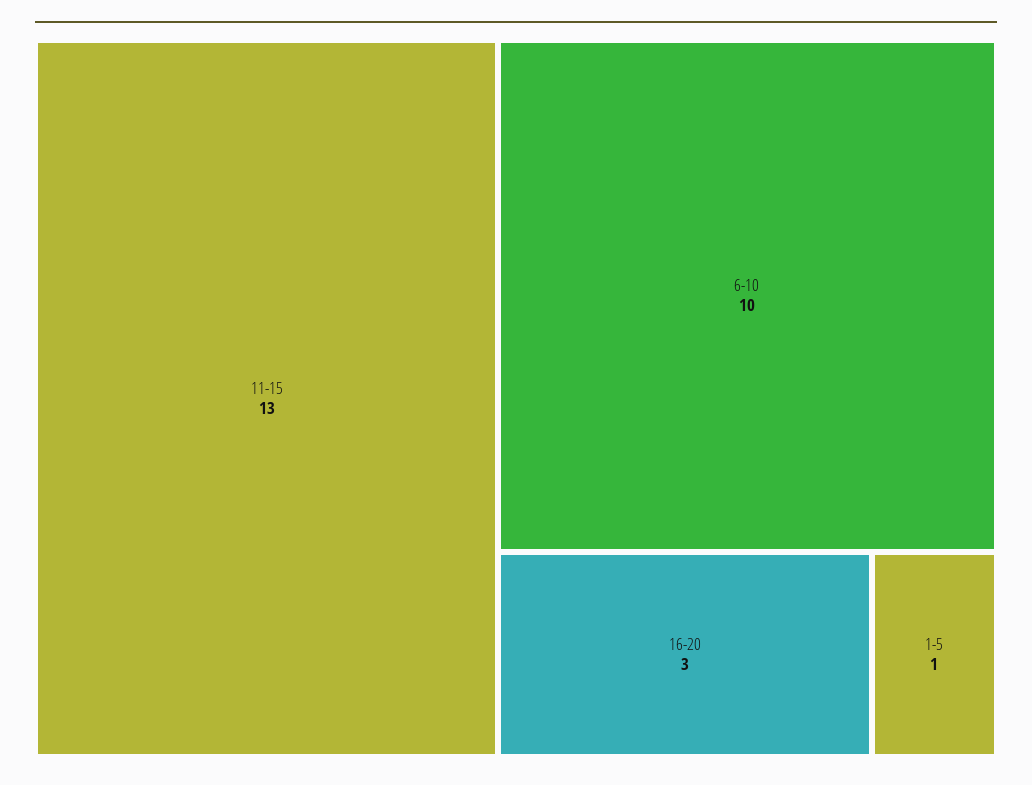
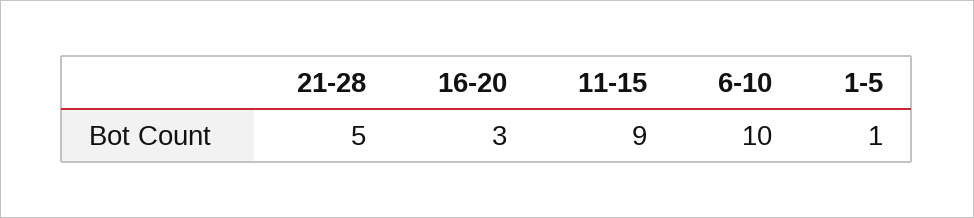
11-15: 13 -> 9
21-28: none -> 5

